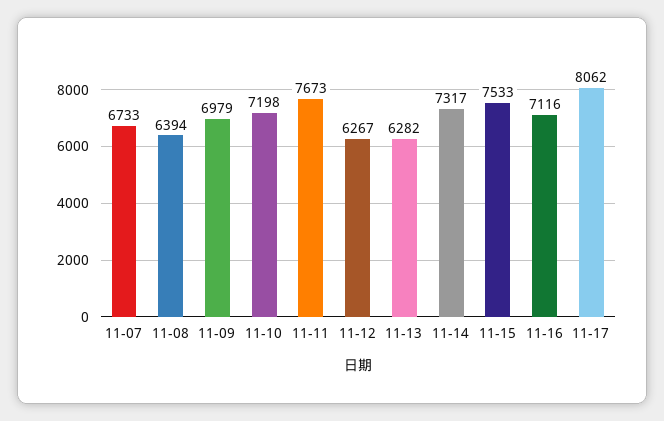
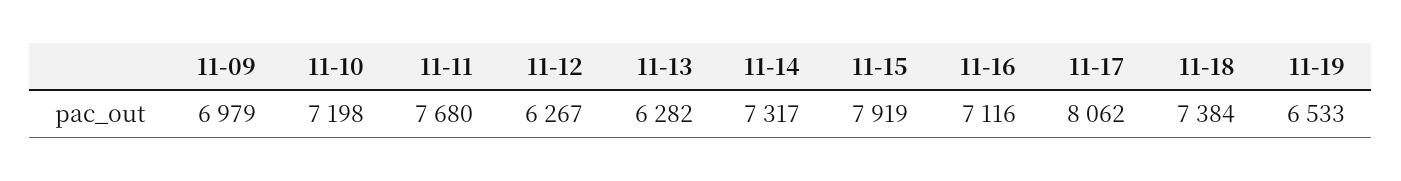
11-07: 6733 -> none
11-08: 6394 -> none
11-11: 7673 -> 7680
11-15: 7533 -> 7919
11-18: none -> 7384
11-19: none -> 6533

